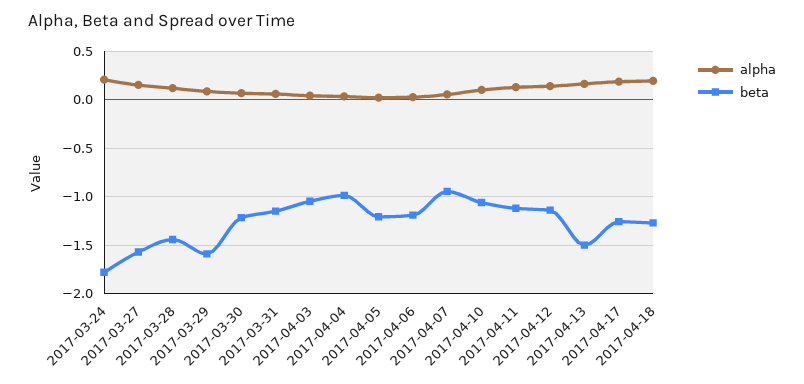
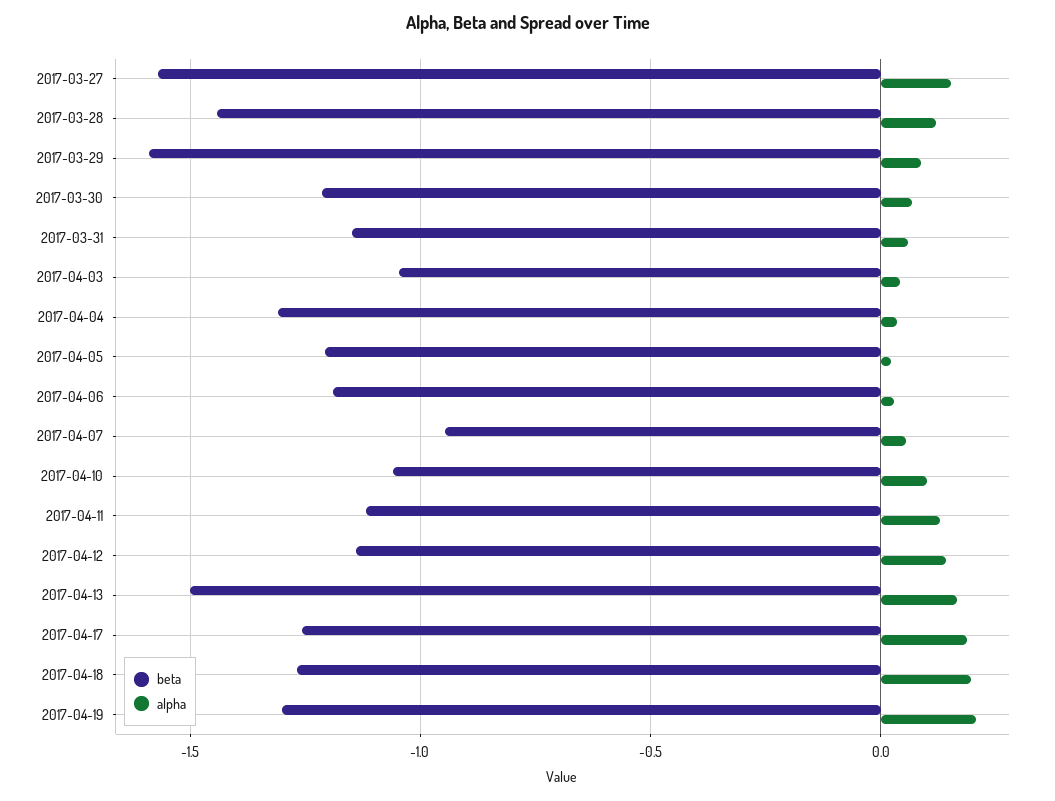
alpha, 2017-03-24: 0.2 -> none
beta, 2017-03-24: -1.8 -> none
beta, 2017-04-04: -1 -> -1.3
beta, 2017-04-19: none -> -1.3
alpha, 2017-04-19: none -> 0.2

